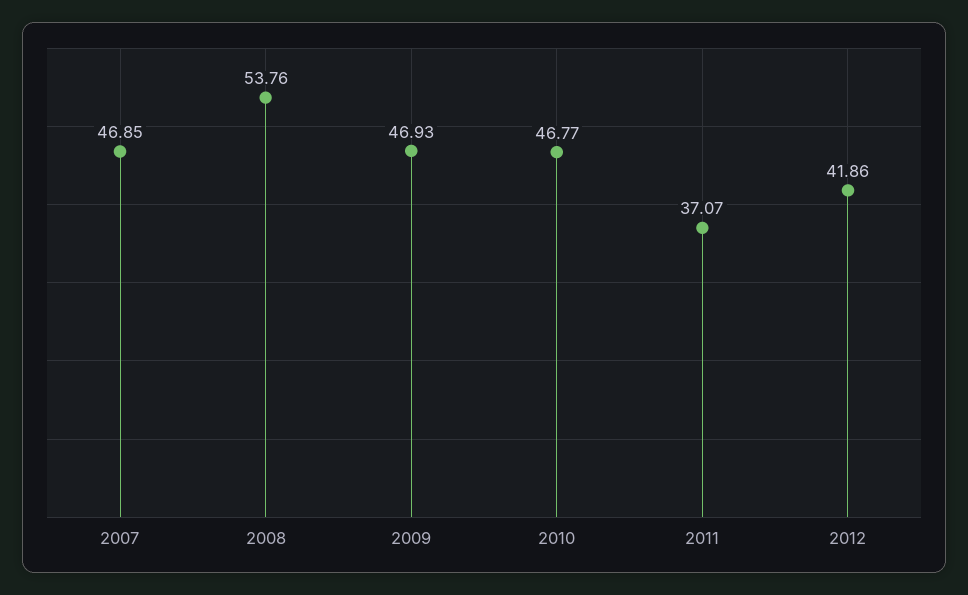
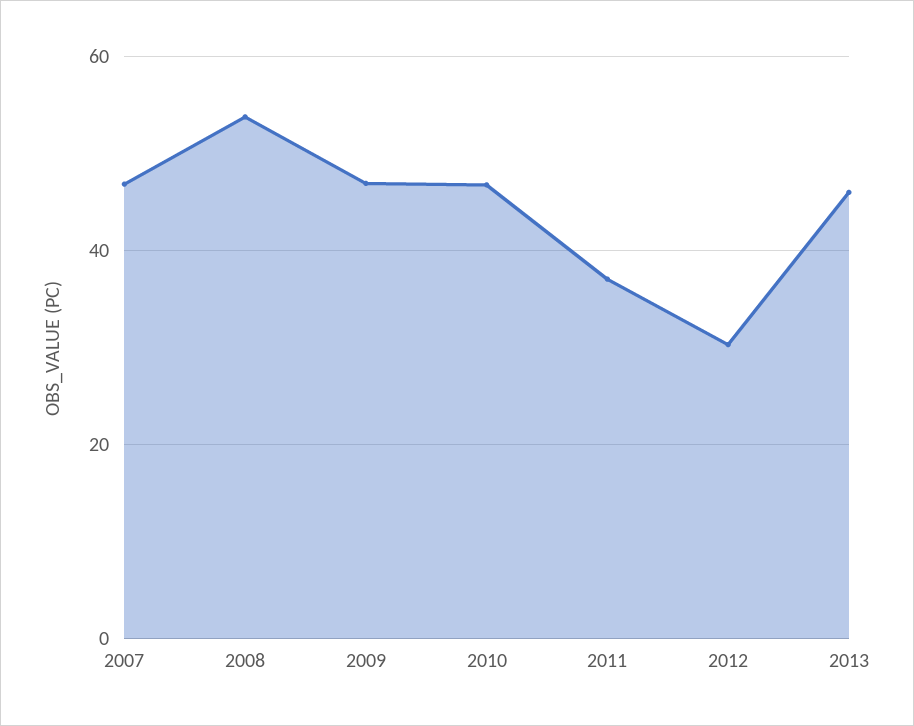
2012: 41.86 -> 30
2013: none -> 46

